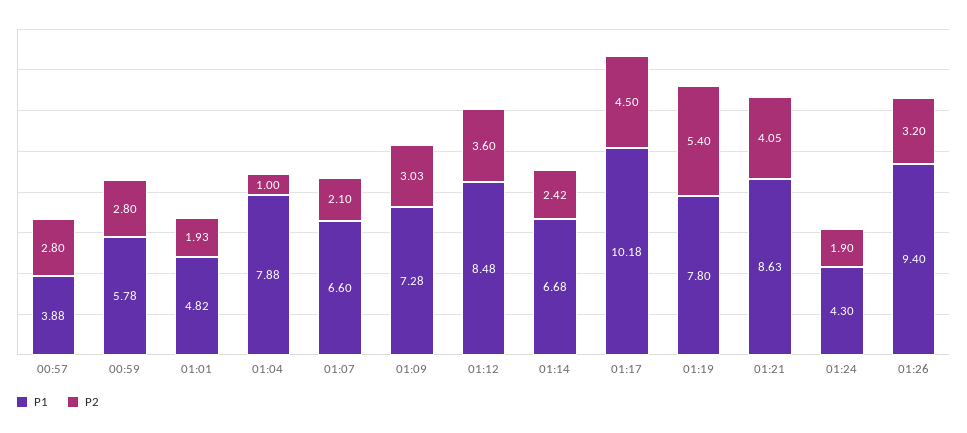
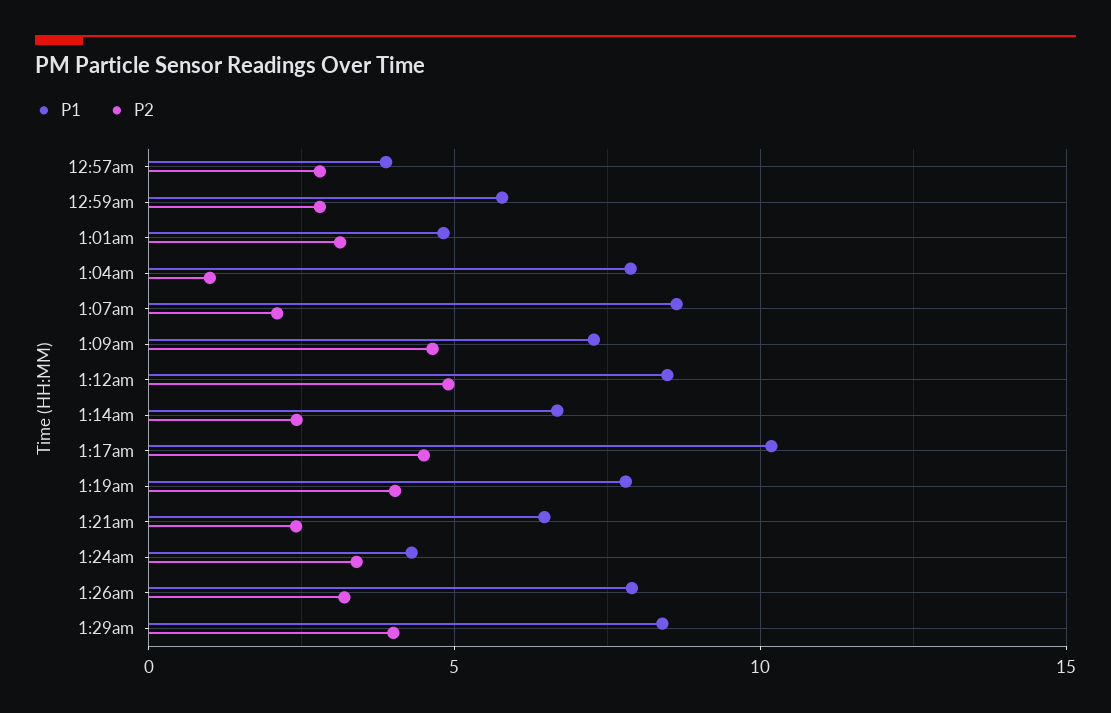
P2, 01:01: 1.93 -> 3
P1, 01:07: 6.6 -> 8.5
P2, 01:09: 3.03 -> 4.5
P2, 01:12: 3.6 -> 5
P2, 01:19: 5.4 -> 4
P1, 01:21: 8.63 -> 6.5
P2, 01:21: 4.05 -> 2.5
P2, 01:24: 1.9 -> 3.5
P1, 01:26: 9.4 -> 8
P1, 1:29am: none -> 8.5
P2, 1:29am: none -> 4

